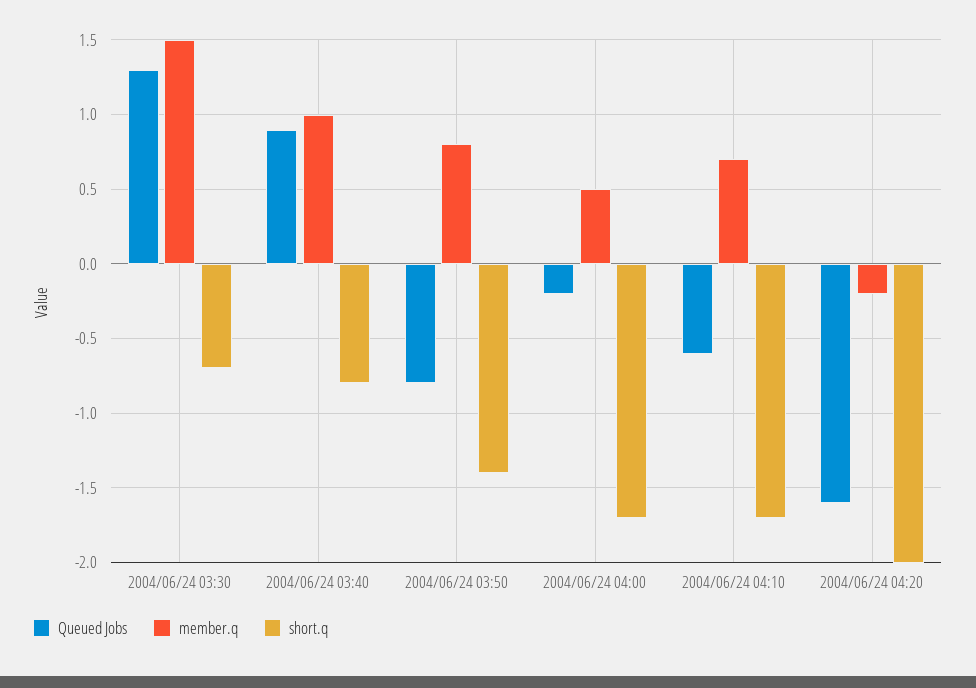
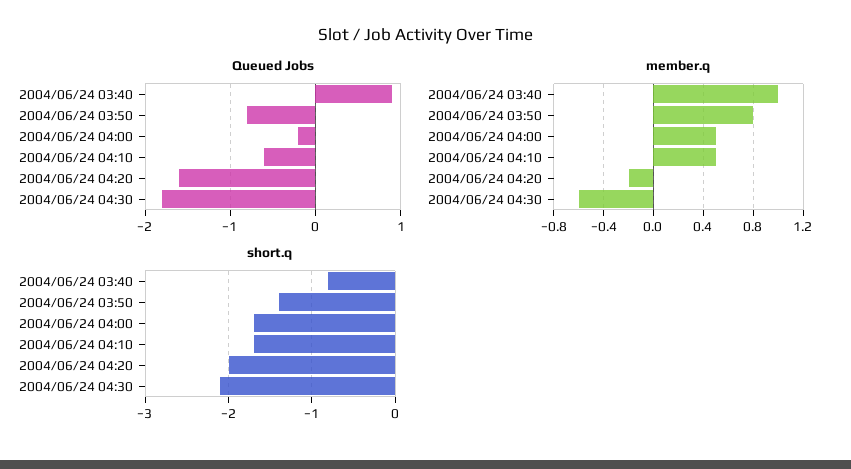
Queued Jobs, 2004/06/24 03:30: 1.3 -> none
member.q, 2004/06/24 03:30: 1.5 -> none
short.q, 2004/06/24 03:30: -0.7 -> none
member.q, 2004/06/24 04:10: 0.7 -> 0.5
Queued Jobs, 2004/06/24 04:30: none -> -1.8
member.q, 2004/06/24 04:30: none -> -0.6
short.q, 2004/06/24 04:30: none -> -2.1

